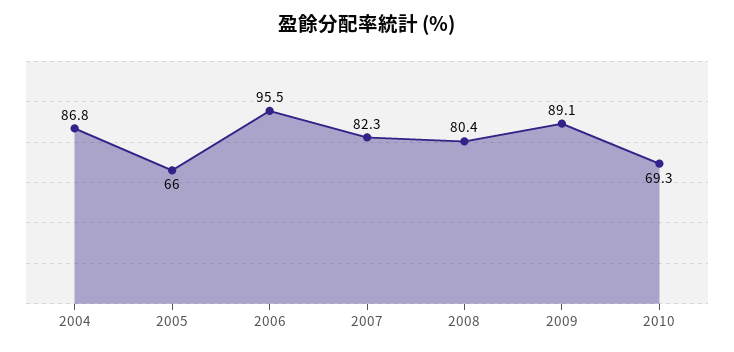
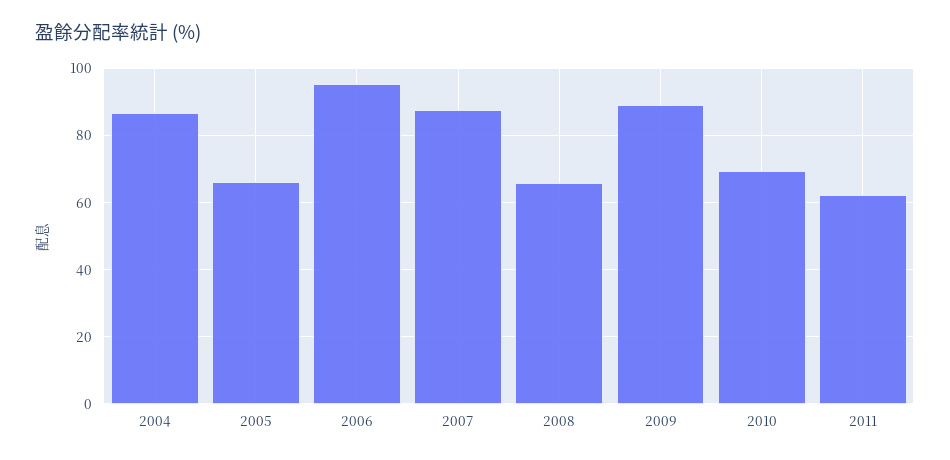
2007: 82.3 -> 88
2008: 80.4 -> 66
2011: none -> 62

